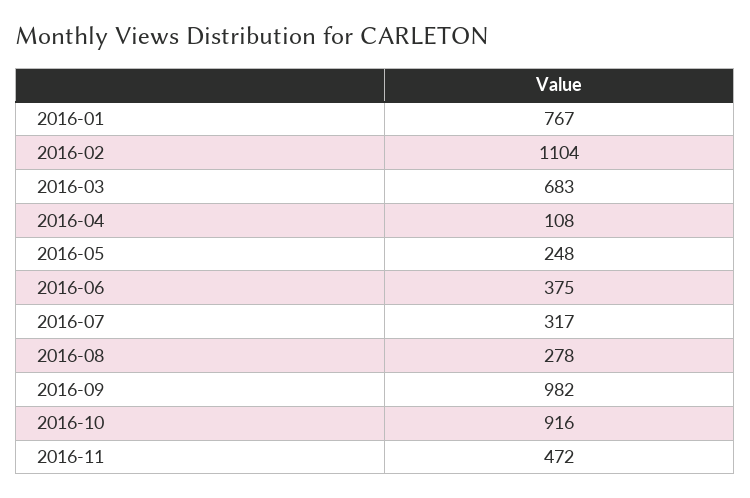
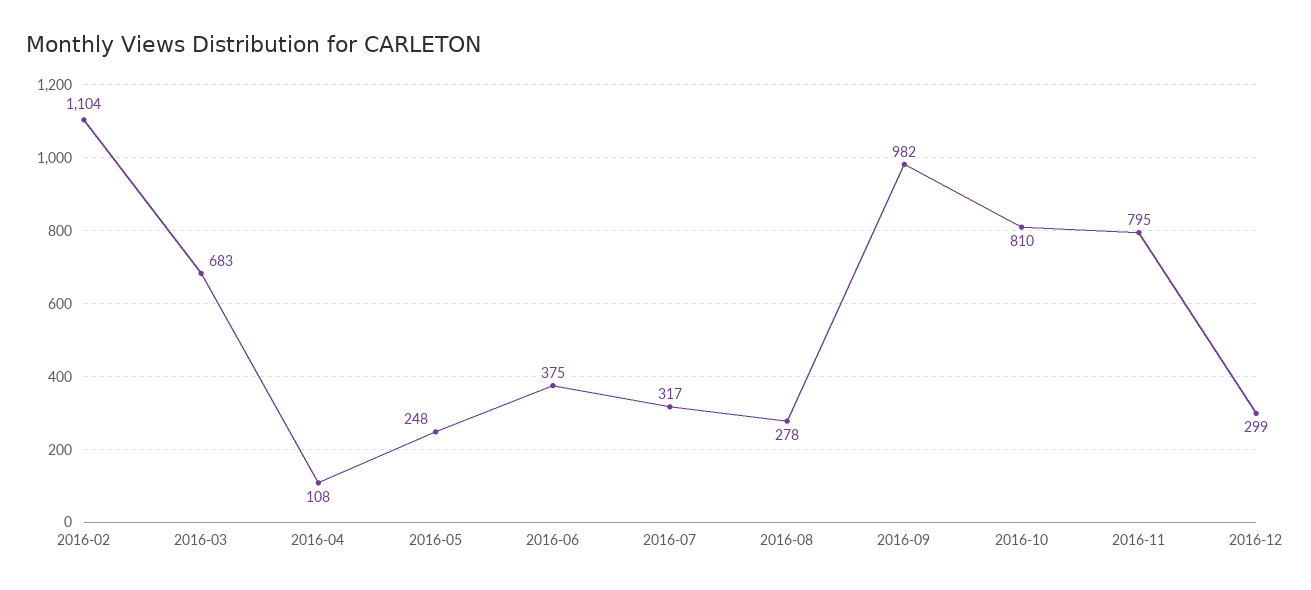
2016-01: 767 -> none
2016-10: 916 -> 810
2016-11: 472 -> 795
2016-12: none -> 299

